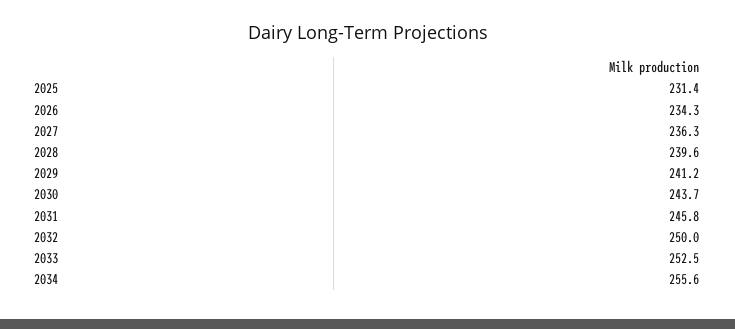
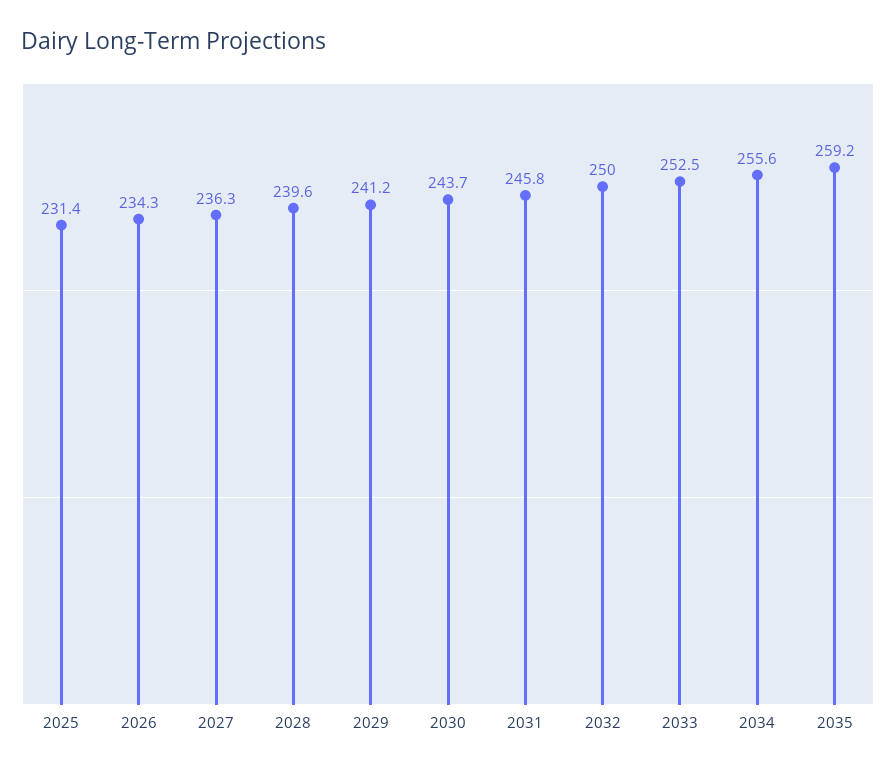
2035: none -> 259.2

